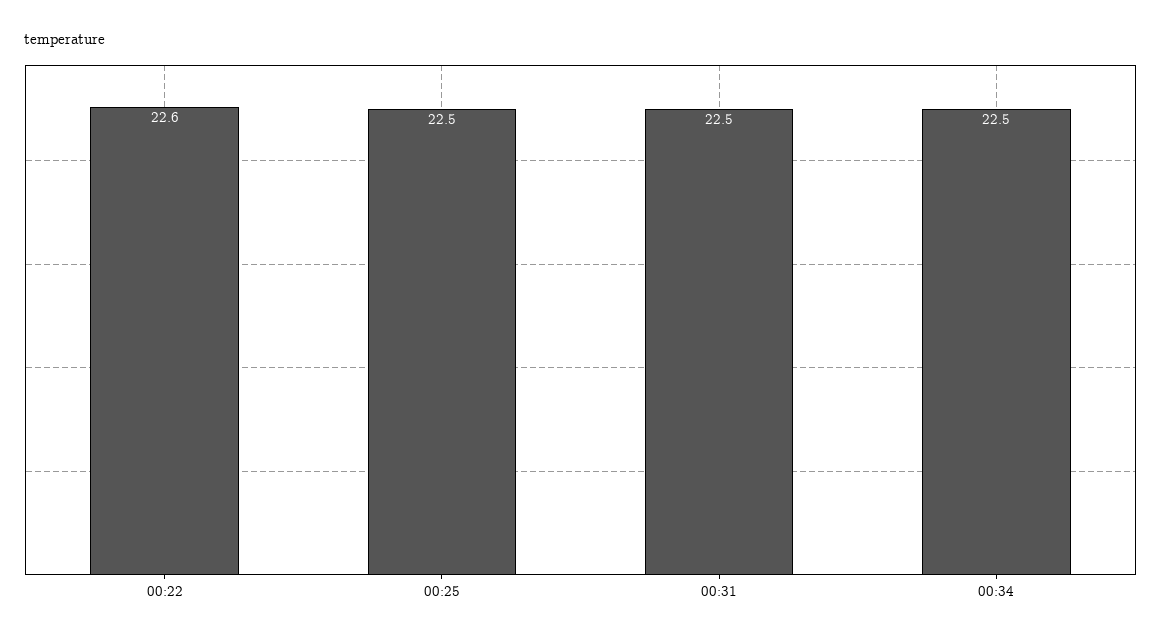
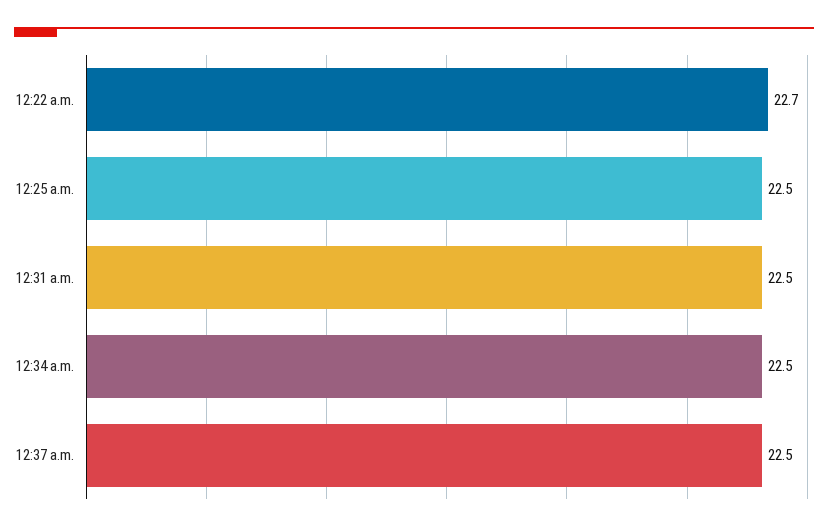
00:22: 22.6 -> 22.7
12:37 a.m.: none -> 22.5

